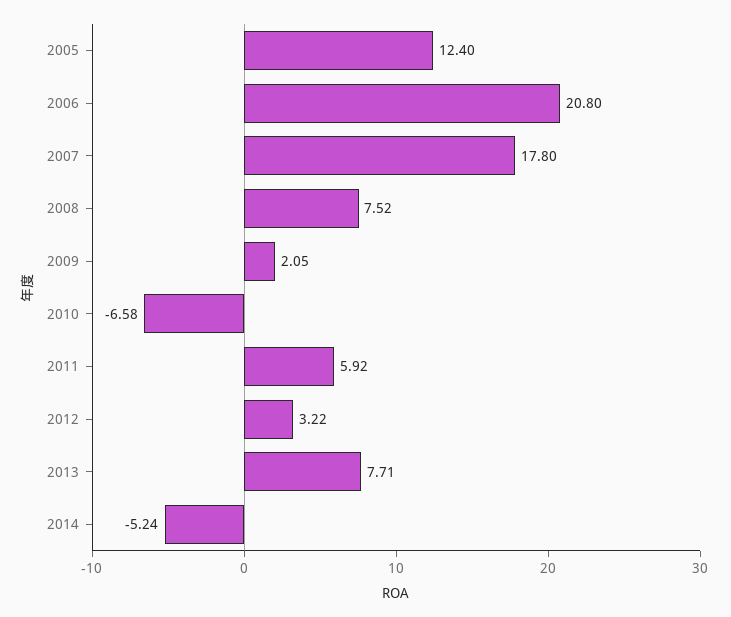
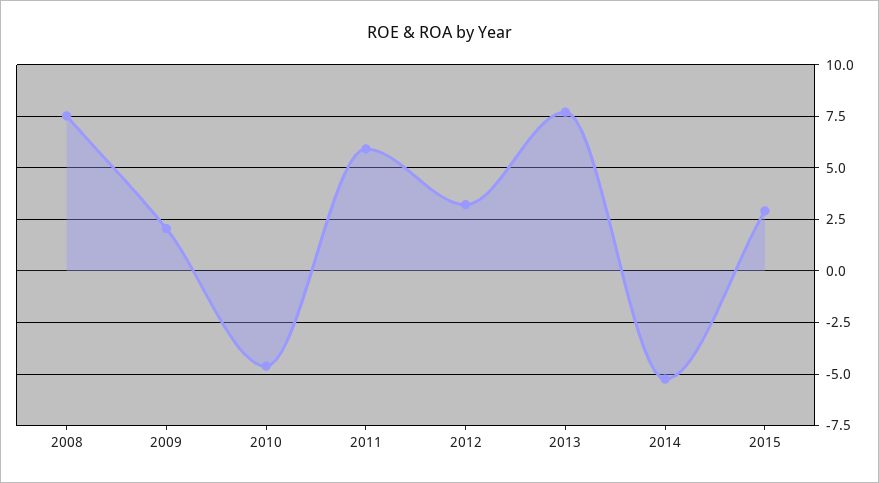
2005: 12.4 -> none
2006: 20.8 -> none
2007: 17.8 -> none
2010: -6.58 -> -4.5
2015: none -> 3

